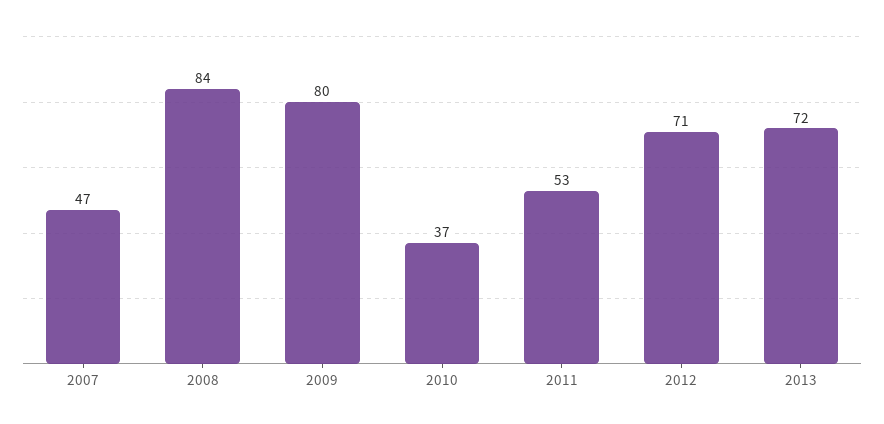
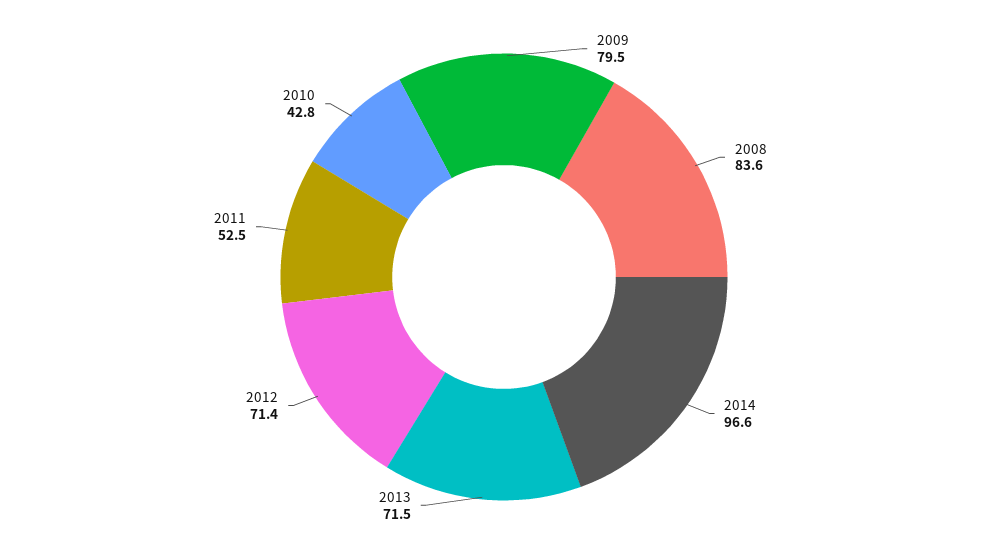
2007: 47 -> none
2010: 37 -> 42.8
2014: none -> 96.6

